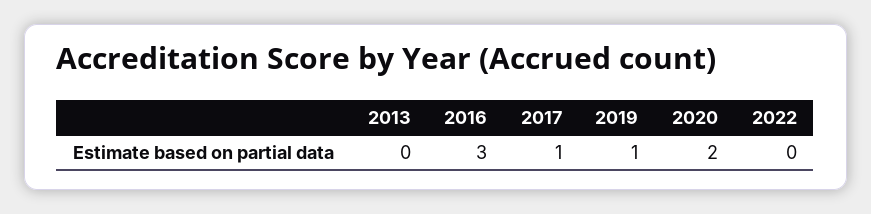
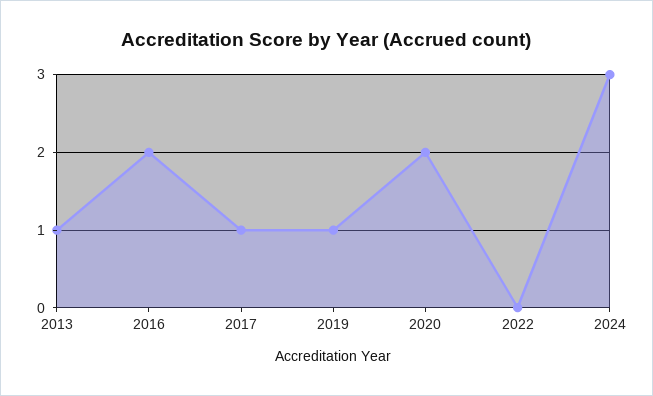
2013: 0 -> 1
2016: 3 -> 2
2024: none -> 3

